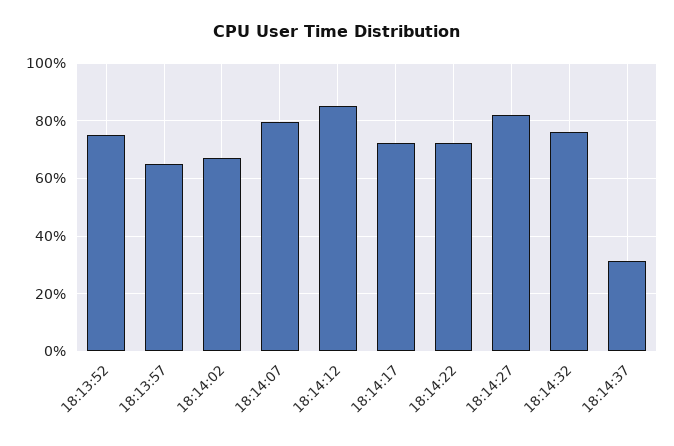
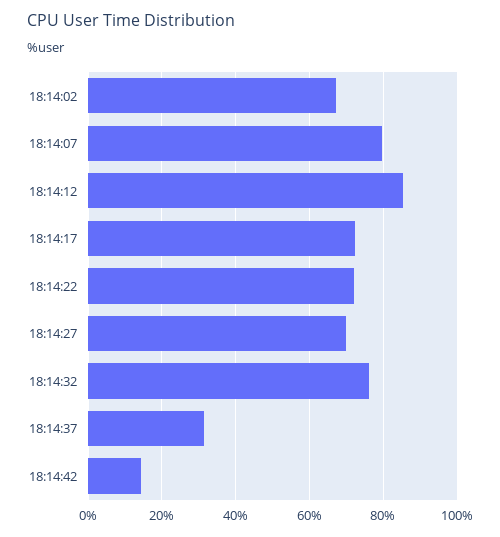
18:13:52: 75 -> none
18:13:57: 65 -> none
18:14:27: 82.5 -> 70
18:14:42: none -> 14

